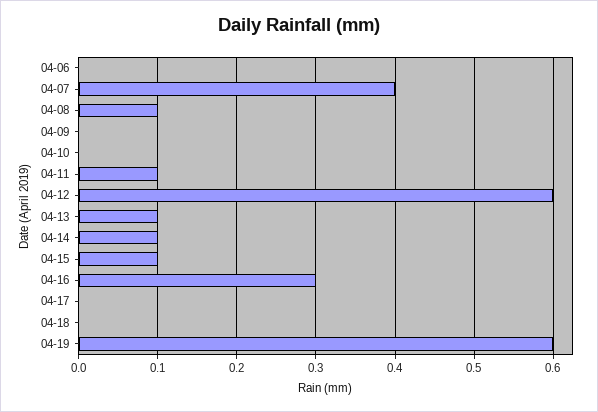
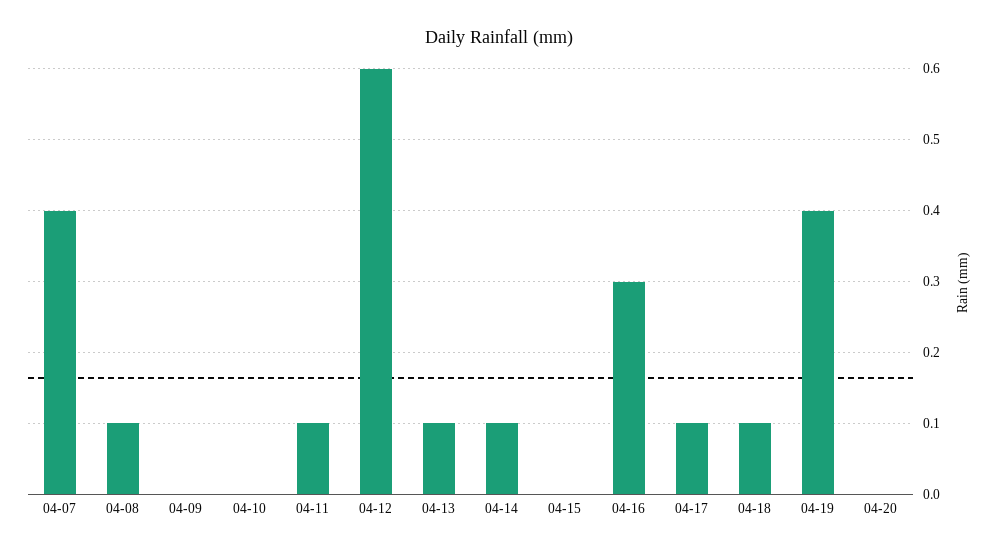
04-06: 0 -> none
04-15: 0.1 -> 0
04-17: 0 -> 0.1
04-18: 0 -> 0.1
04-19: 0.6 -> 0.4
04-20: none -> 0

